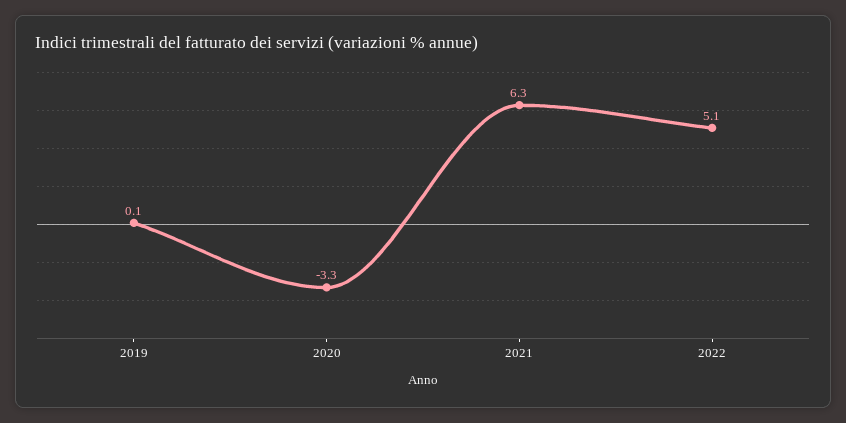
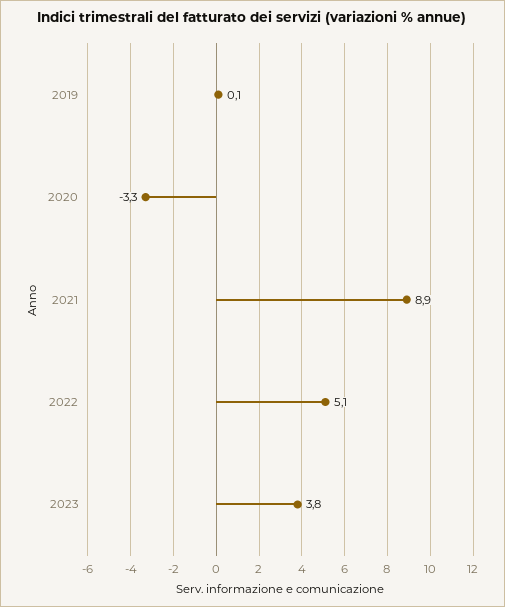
2021: 6.3 -> 8.9
2023: none -> 3.8

